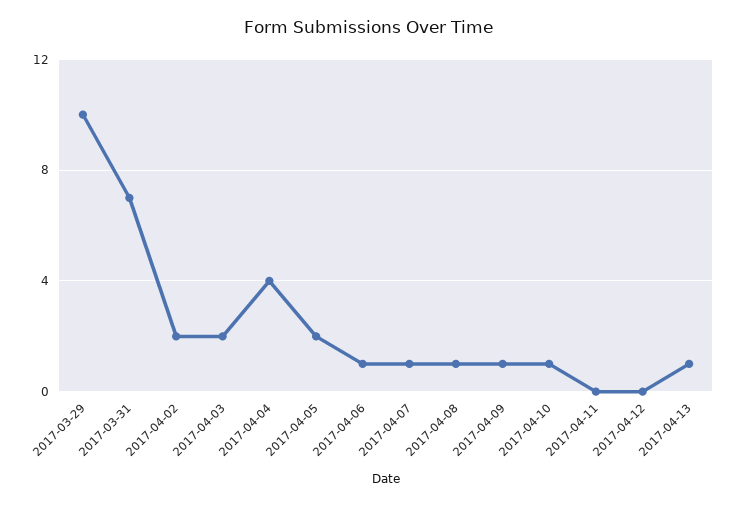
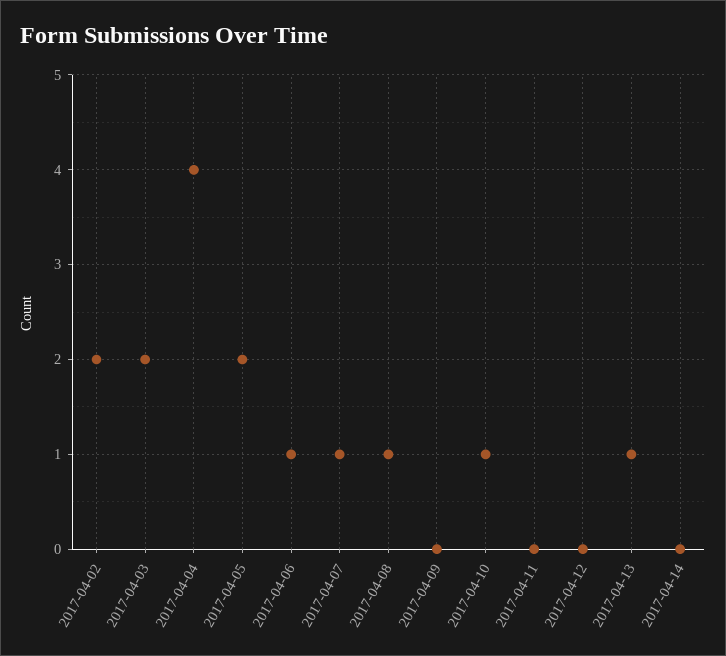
2017-03-29: 10 -> none
2017-03-31: 7 -> none
2017-04-09: 1 -> 0
2017-04-14: none -> 0

